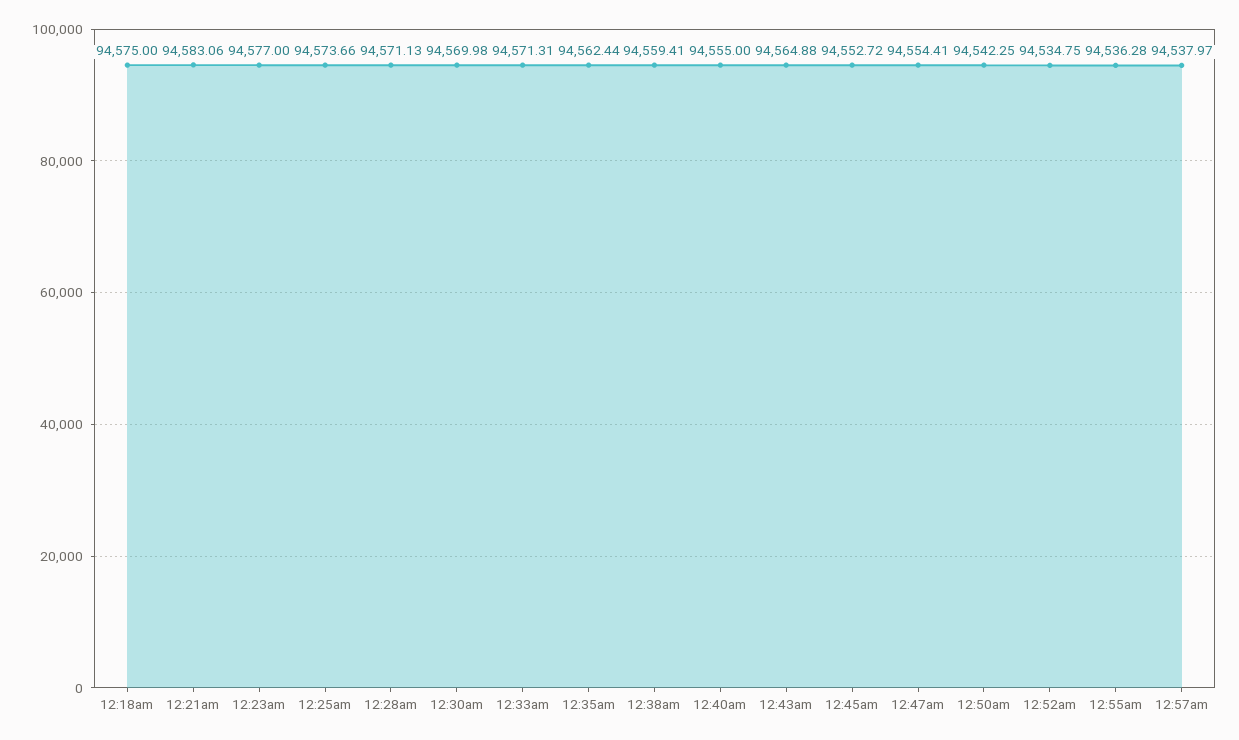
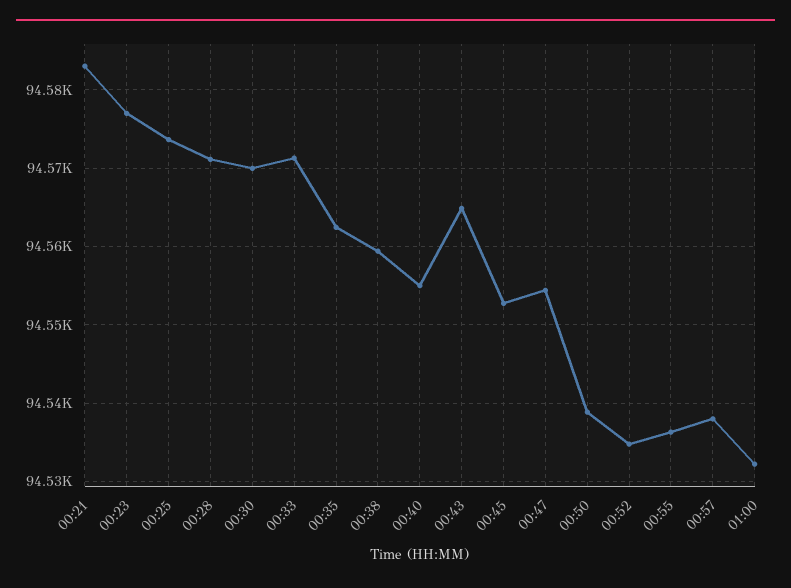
12:18am: 94575 -> none
12:50am: 94542.25 -> 94539
01:00: none -> 94532

